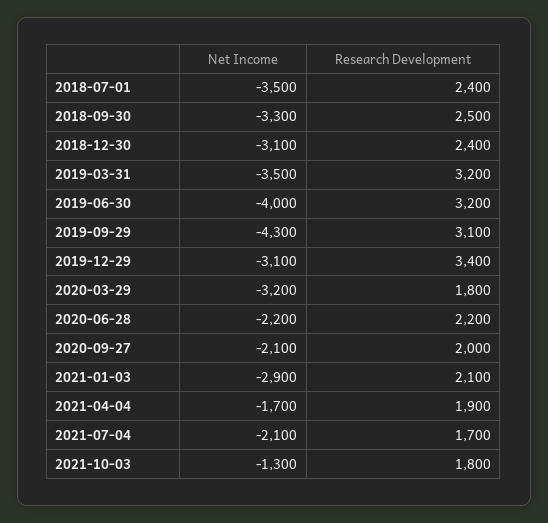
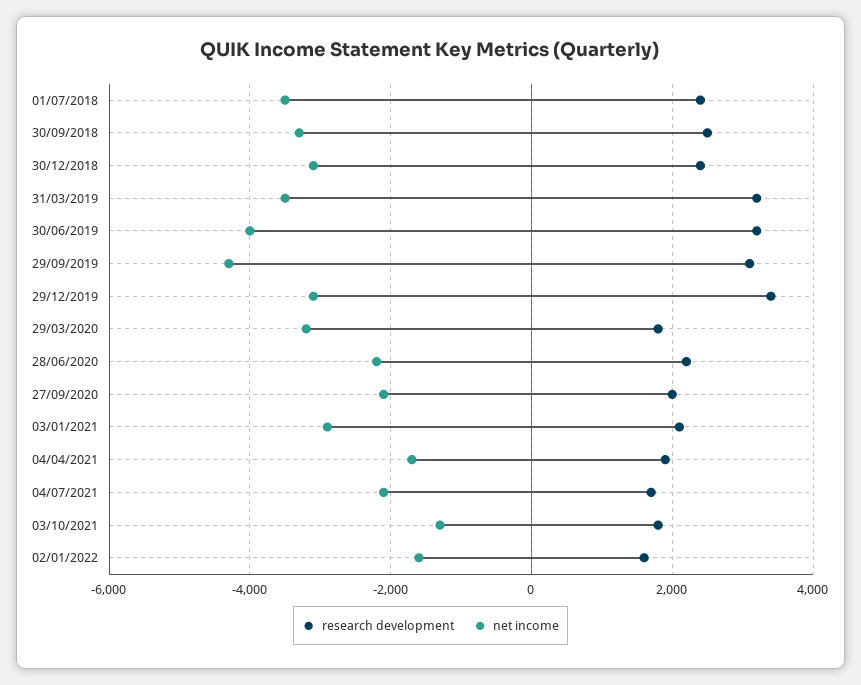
Research Development, 02/01/2022: none -> 1600
Net Income, 02/01/2022: none -> -1600

